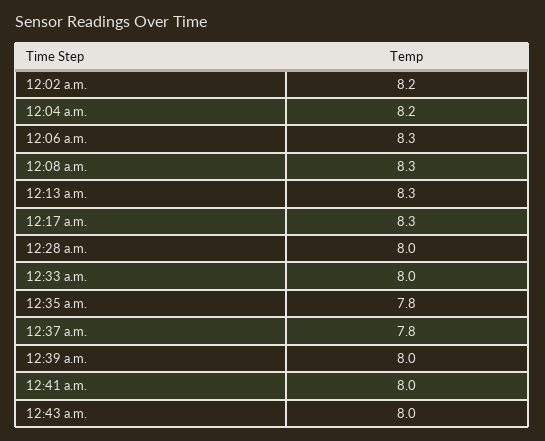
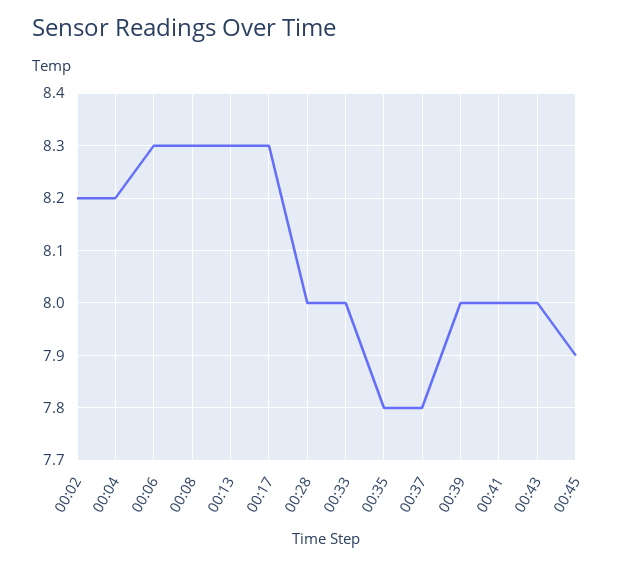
00:45: none -> 7.9

